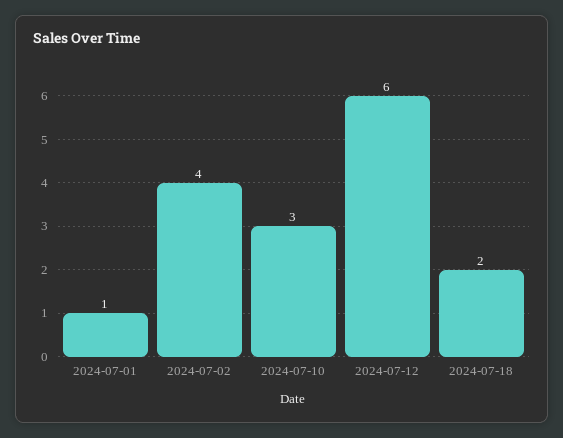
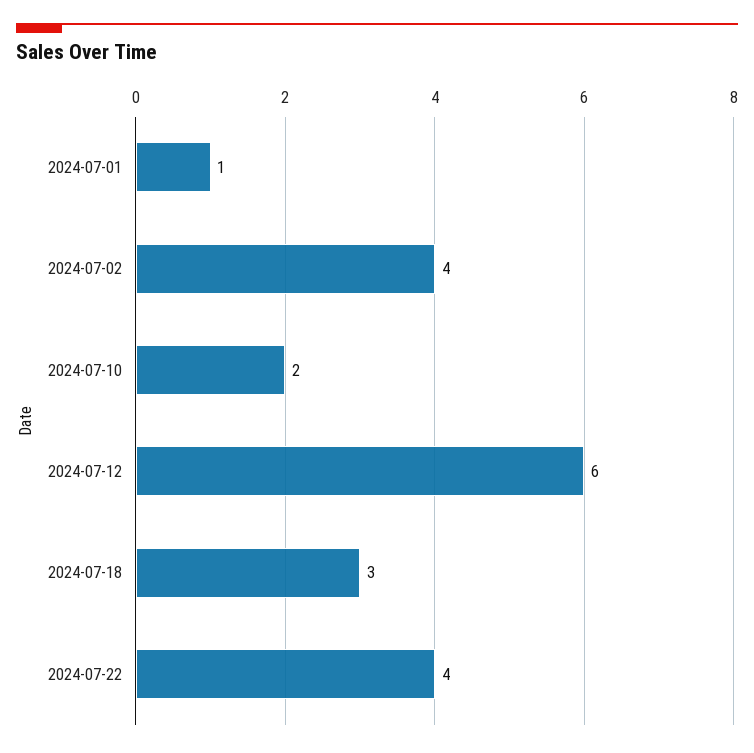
2024-07-10: 3 -> 2
2024-07-18: 2 -> 3
2024-07-22: none -> 4

